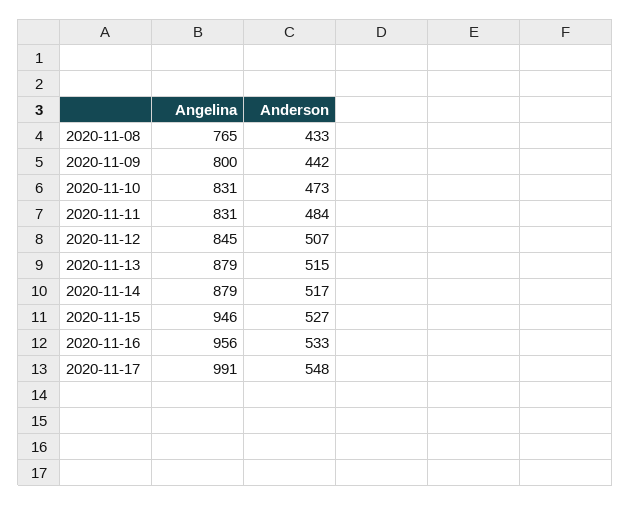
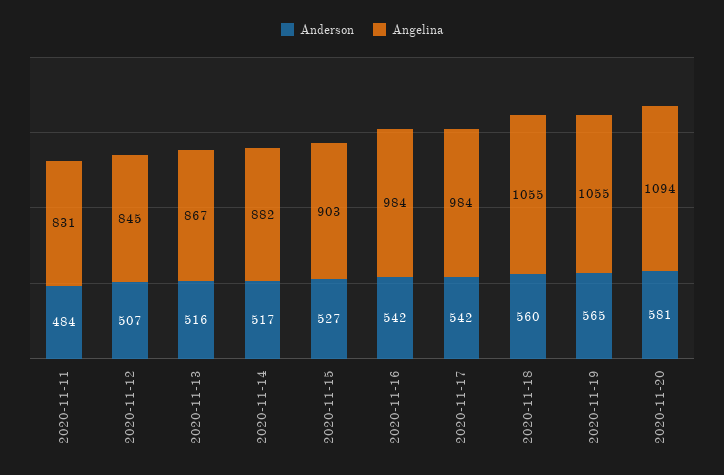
Angelina, 2020-11-08: 765 -> none
Anderson, 2020-11-08: 433 -> none
Angelina, 2020-11-09: 800 -> none
Anderson, 2020-11-09: 442 -> none
Angelina, 2020-11-10: 831 -> none
Anderson, 2020-11-10: 473 -> none
Angelina, 2020-11-13: 879 -> 867
Anderson, 2020-11-13: 515 -> 516
Angelina, 2020-11-14: 879 -> 882
Angelina, 2020-11-15: 946 -> 903
Angelina, 2020-11-16: 956 -> 984
Anderson, 2020-11-16: 533 -> 542
Angelina, 2020-11-17: 991 -> 984
Anderson, 2020-11-17: 548 -> 542
Anderson, 2020-11-18: none -> 560
Angelina, 2020-11-18: none -> 1055
Anderson, 2020-11-19: none -> 565
Angelina, 2020-11-19: none -> 1055
Anderson, 2020-11-20: none -> 581
Angelina, 2020-11-20: none -> 1094

